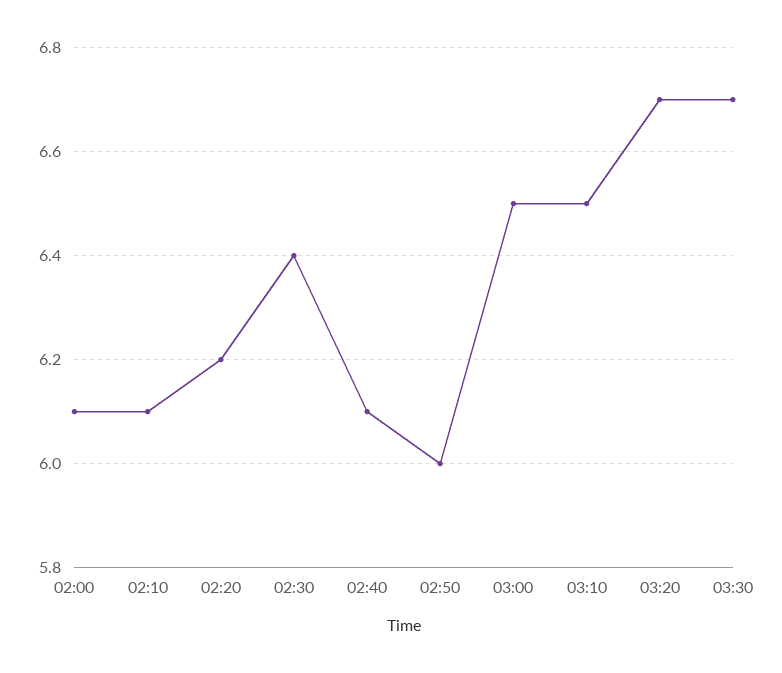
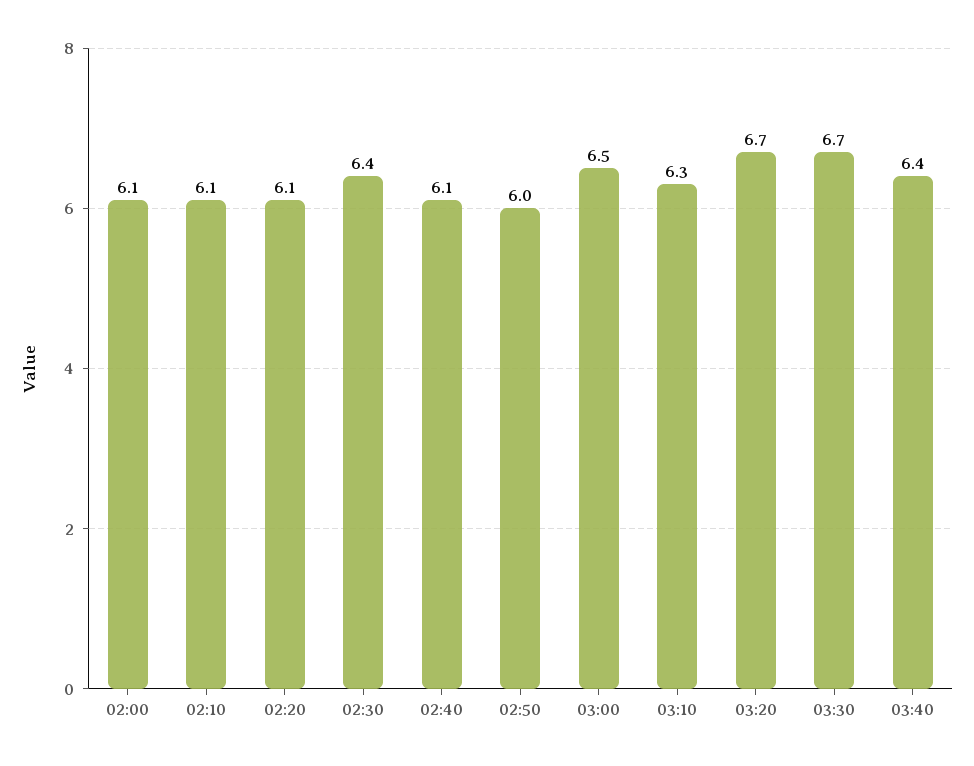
02:20: 6.2 -> 6.1
03:10: 6.5 -> 6.3
03:40: none -> 6.4

